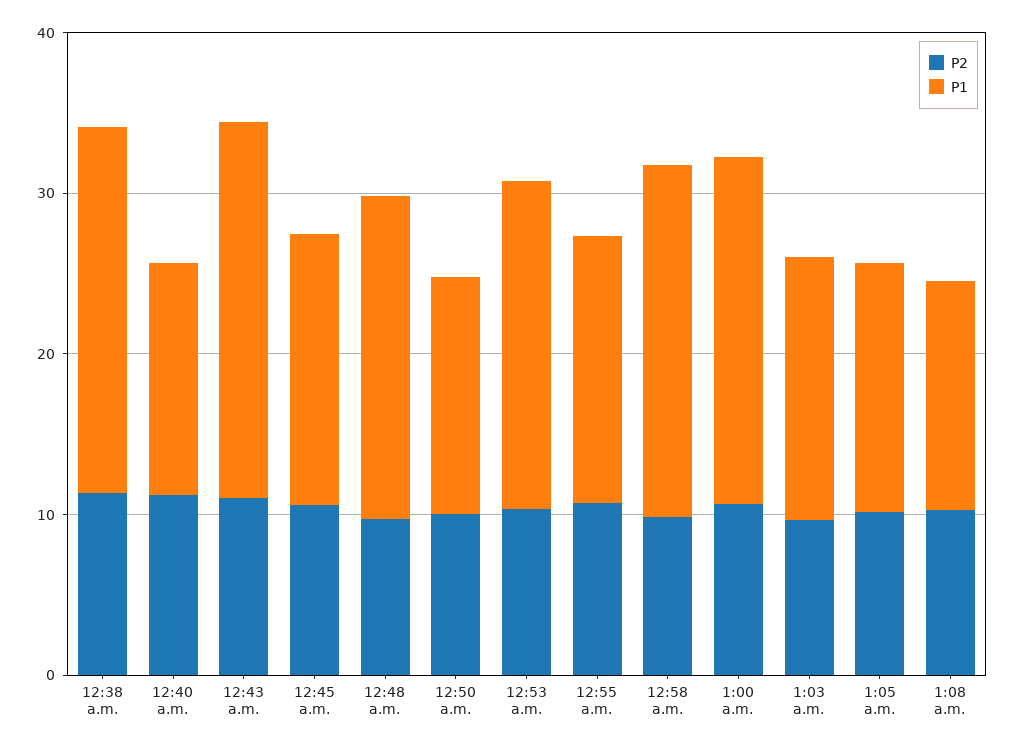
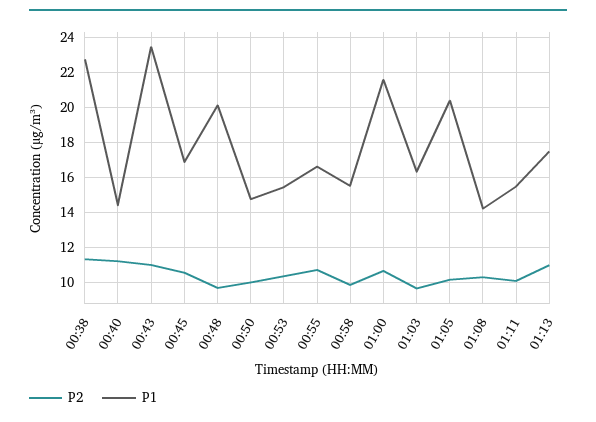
P1, 12:53 a.m.: 20 -> 15.5
P1, 12:58 a.m.: 22 -> 15.5
P1, 1:05 a.m.: 16 -> 20.5
P2, 01:11: none -> 10
P1, 01:11: none -> 15.5
P2, 01:13: none -> 11
P1, 01:13: none -> 17.5

